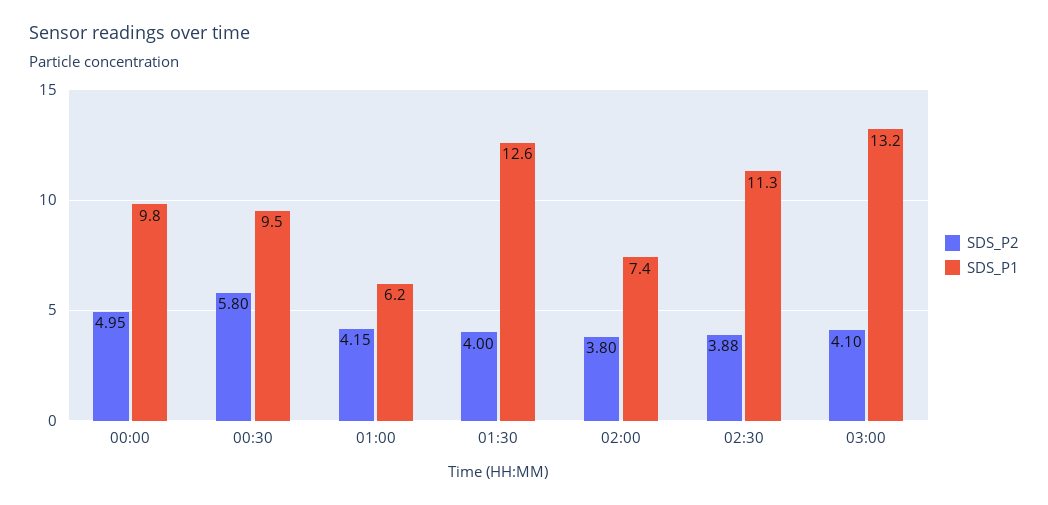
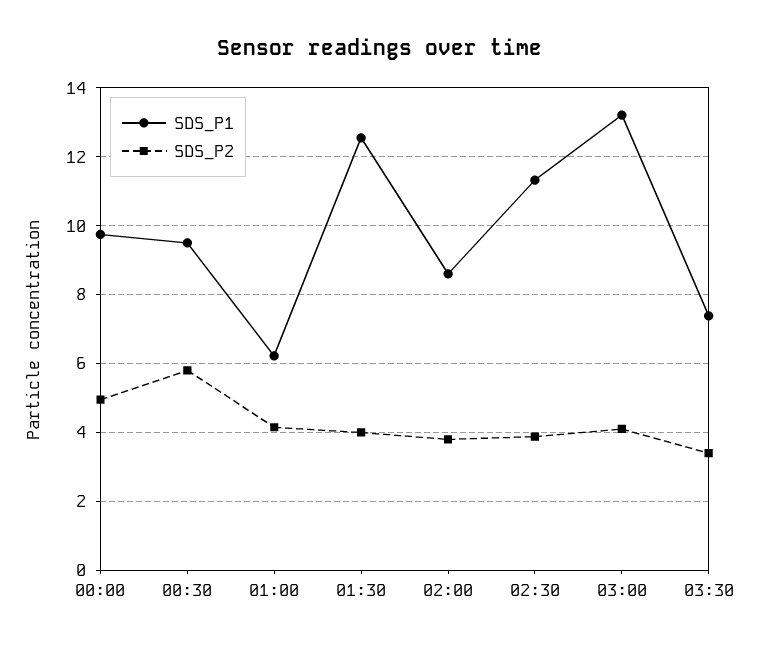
SDS_P1, 02:00: 7.4 -> 8.6
SDS_P1, 03:30: none -> 7.4
SDS_P2, 03:30: none -> 3.4

